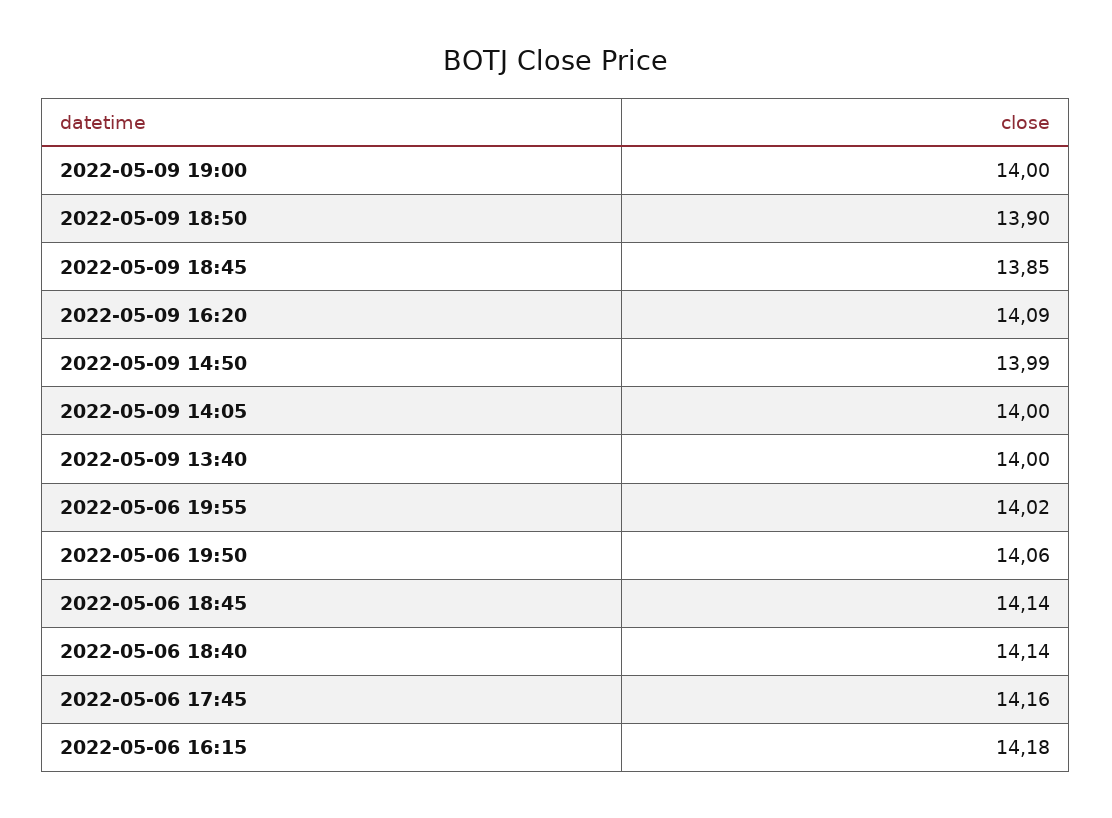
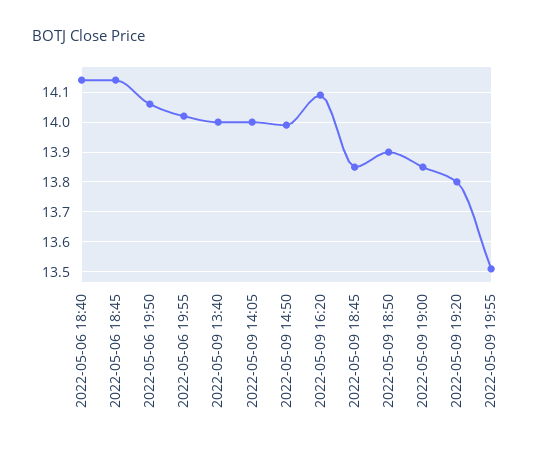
2022-05-09 19:00: 14 -> 13.85
2022-05-06 17:45: 14.16 -> none
2022-05-06 16:15: 14.18 -> none
2022-05-09 19:20: none -> 13.8
2022-05-09 19:55: none -> 13.5

